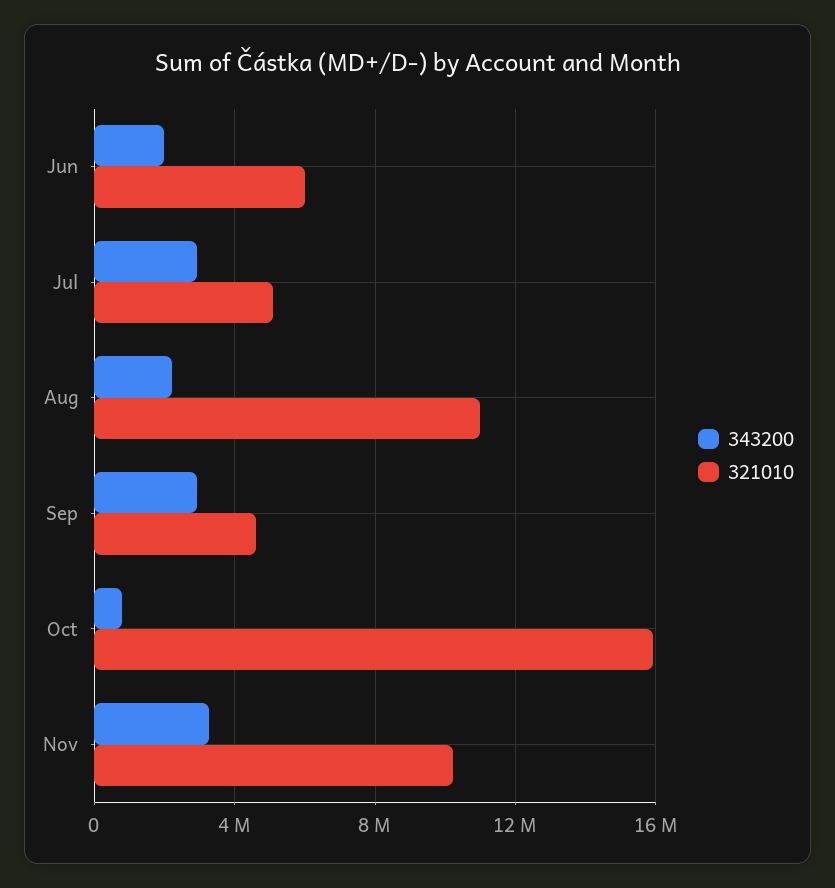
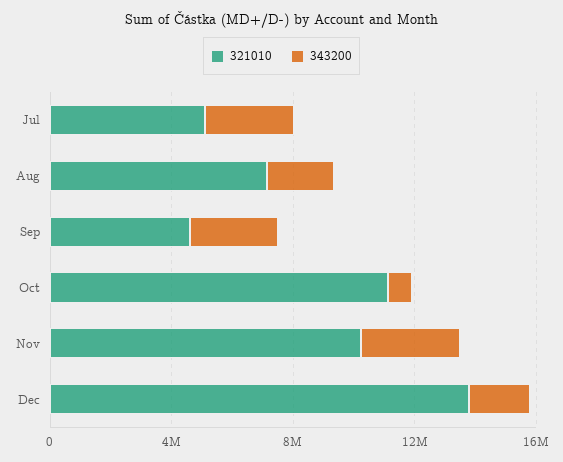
343200, Jun: 2000000 -> none
321010, Jun: 6000000 -> none
321010, Aug: 11000000 -> 7000000
321010, Oct: 16000000 -> 11000000
321010, Dec: none -> 14000000
343200, Dec: none -> 2000000

